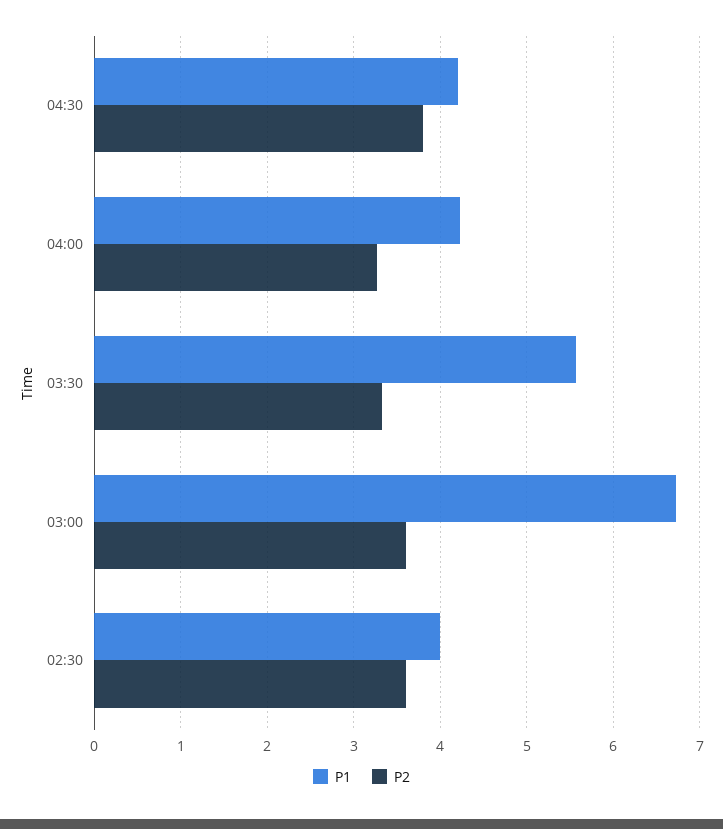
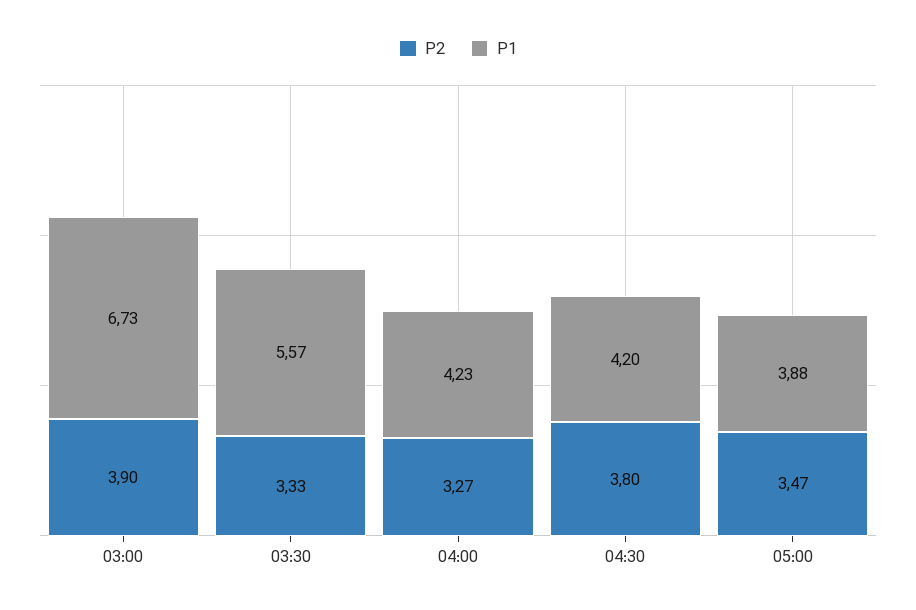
P2, 03:00: 3.6 -> 3.9
P1, 02:30: 4 -> none
P2, 02:30: 3.6 -> none
P2, 05:00: none -> 3.47
P1, 05:00: none -> 3.88

